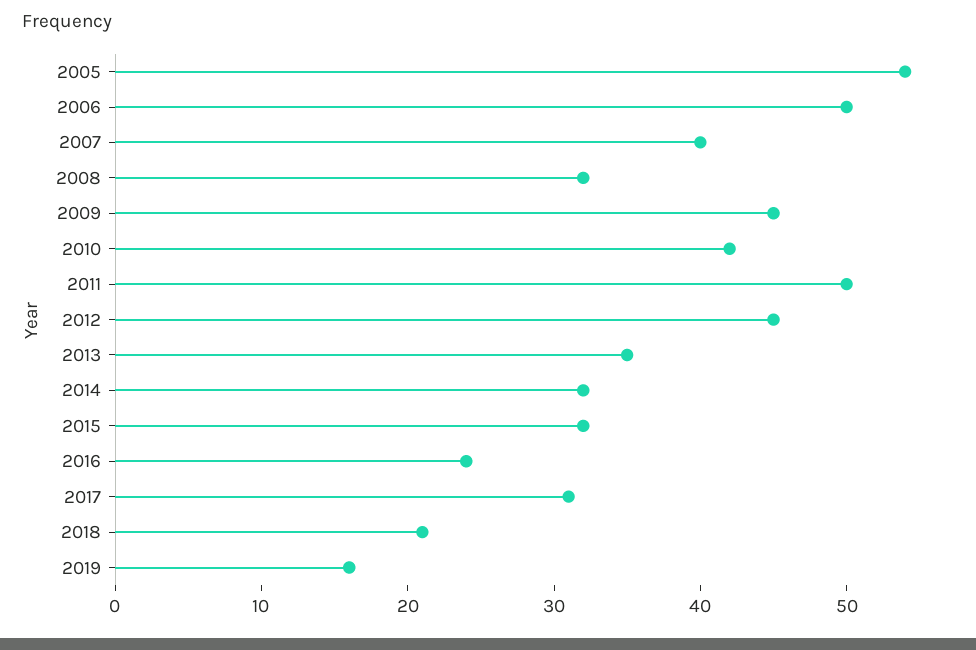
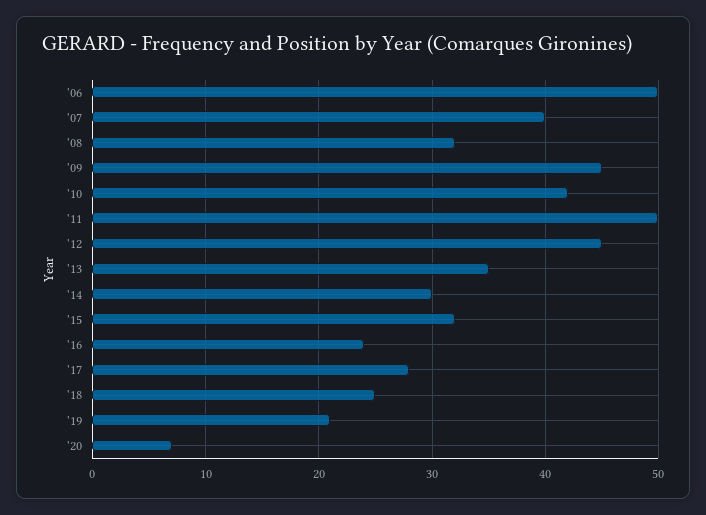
2005: 54 -> none
2014: 32 -> 30
2017: 31 -> 28
2018: 21 -> 25
2019: 16 -> 21
'20: none -> 7

